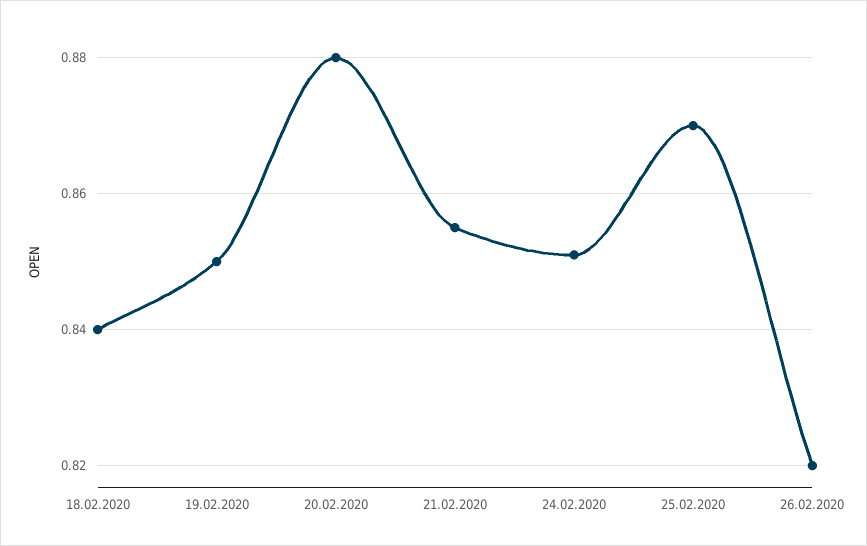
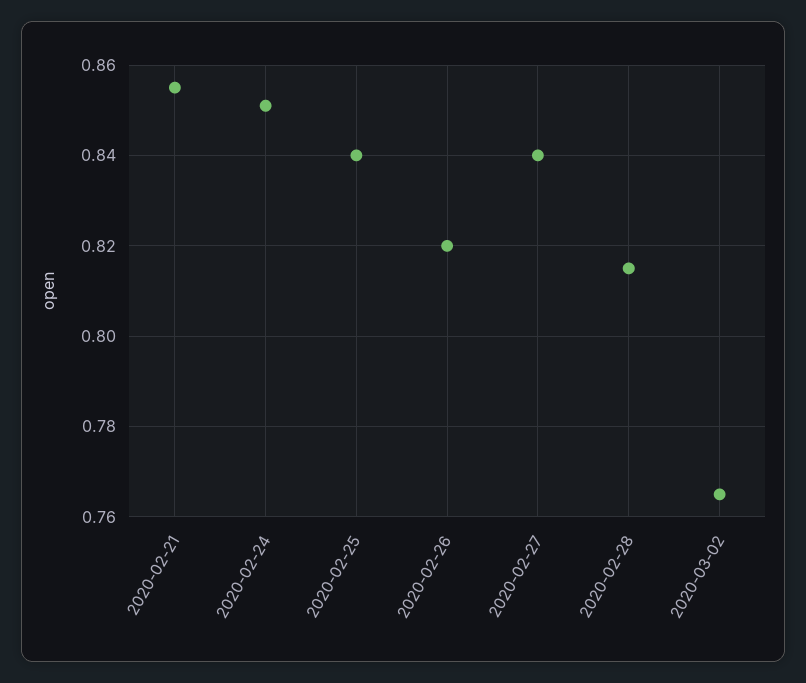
18.02.2020: 0.84 -> none
19.02.2020: 0.85 -> none
20.02.2020: 0.88 -> none
25.02.2020: 0.87 -> 0.84
2020-02-27: none -> 0.84
2020-02-28: none -> 0.815
2020-03-02: none -> 0.765

